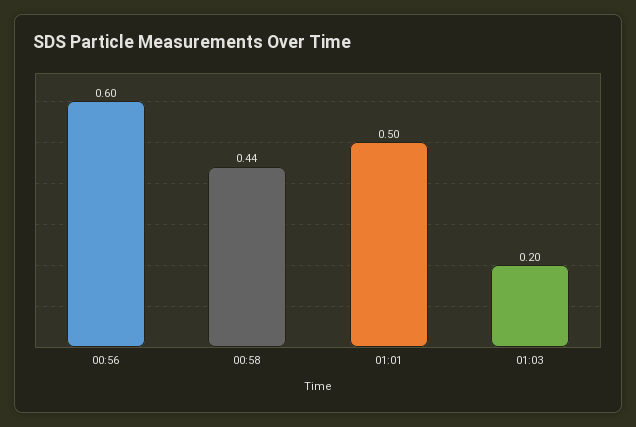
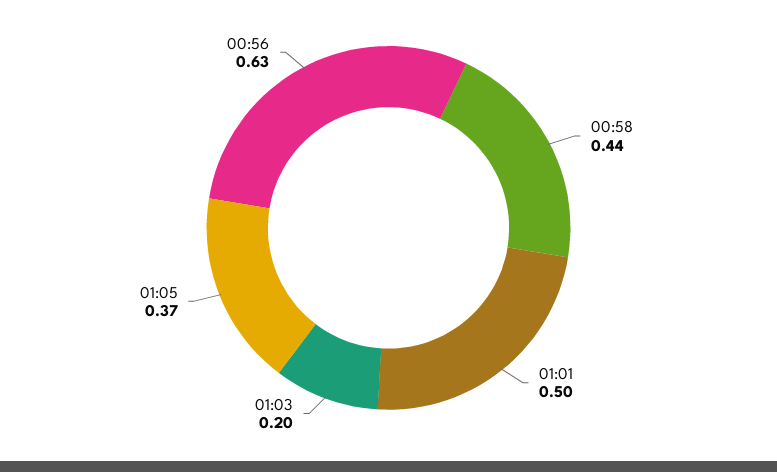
00:56: 0.6 -> 0.63
01:05: none -> 0.37

